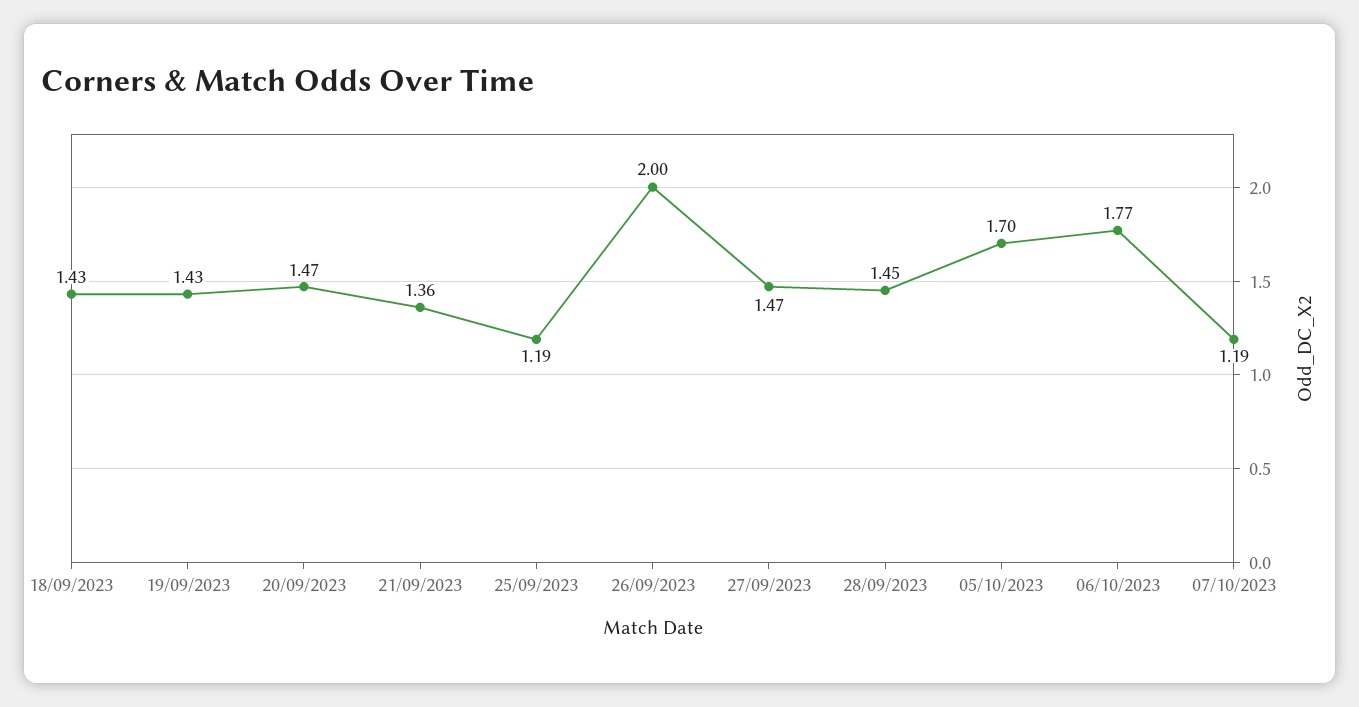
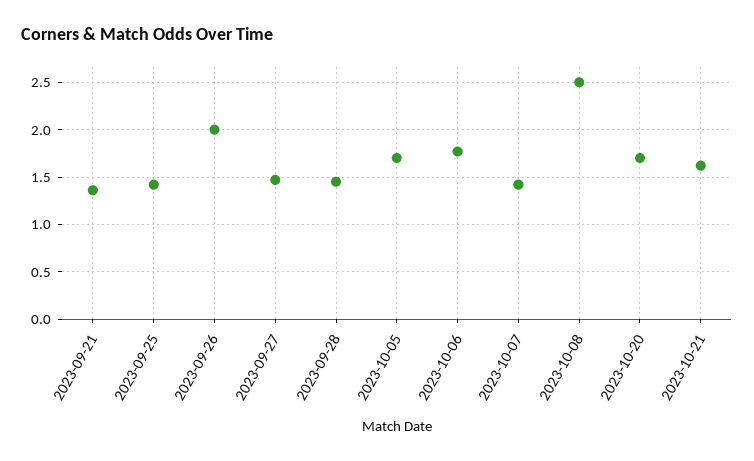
18/09/2023: 1.43 -> none
19/09/2023: 1.43 -> none
20/09/2023: 1.47 -> none
25/09/2023: 1.19 -> 1.4
07/10/2023: 1.19 -> 1.4
2023-10-08: none -> 2.5
2023-10-20: none -> 1.7
2023-10-21: none -> 1.6

